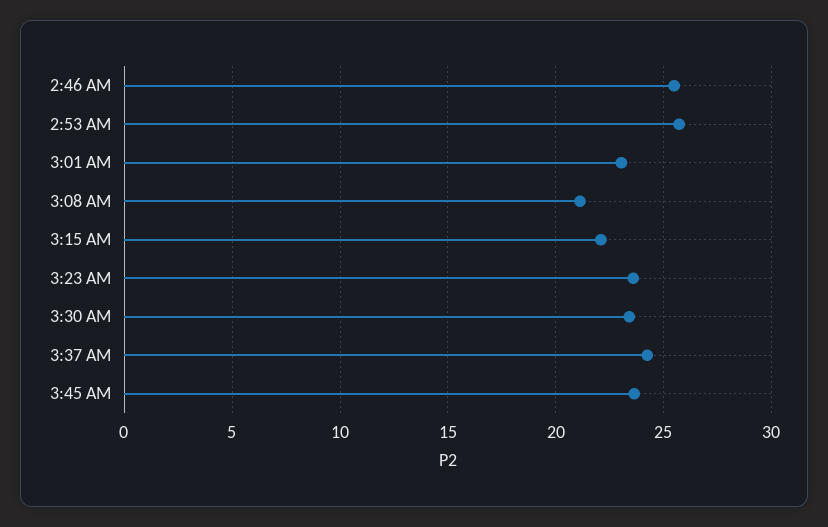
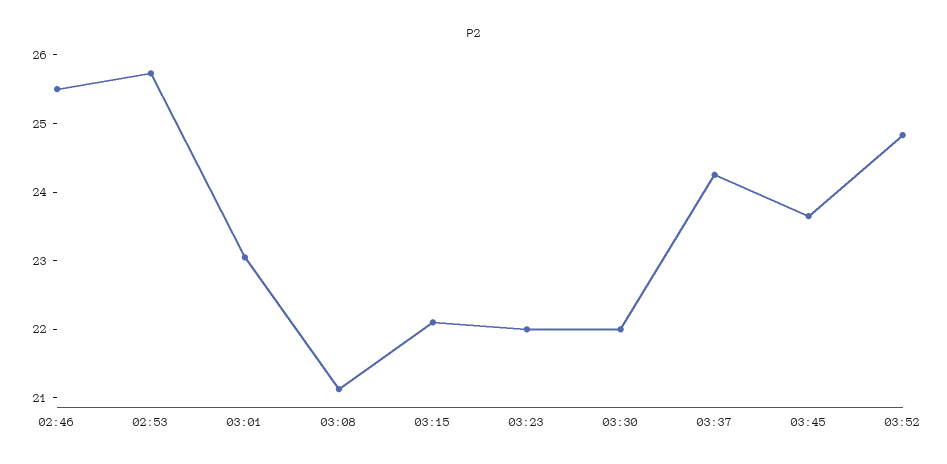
3:23 AM: 23.5 -> 22
3:30 AM: 23.5 -> 22
03:52: none -> 24.8

